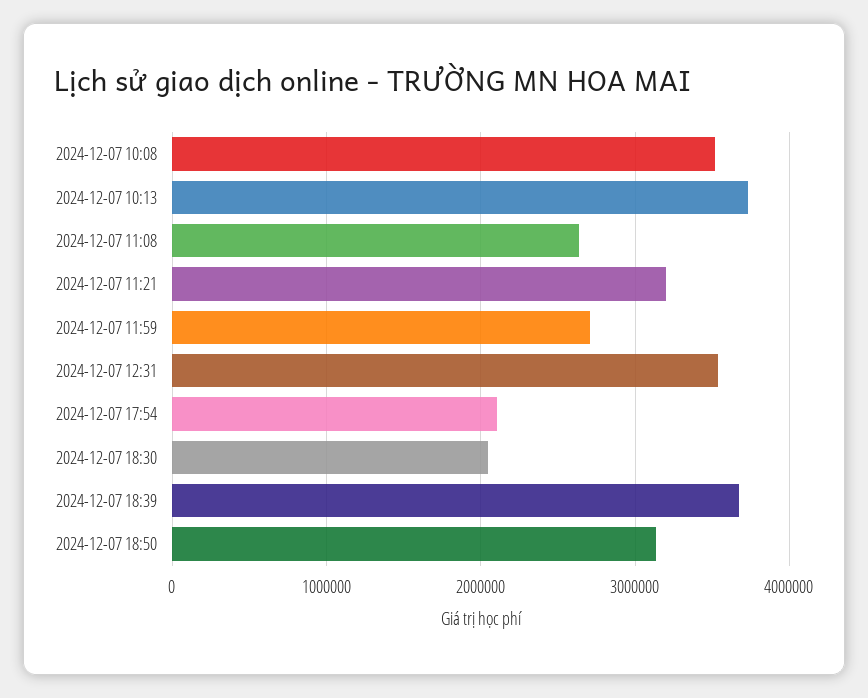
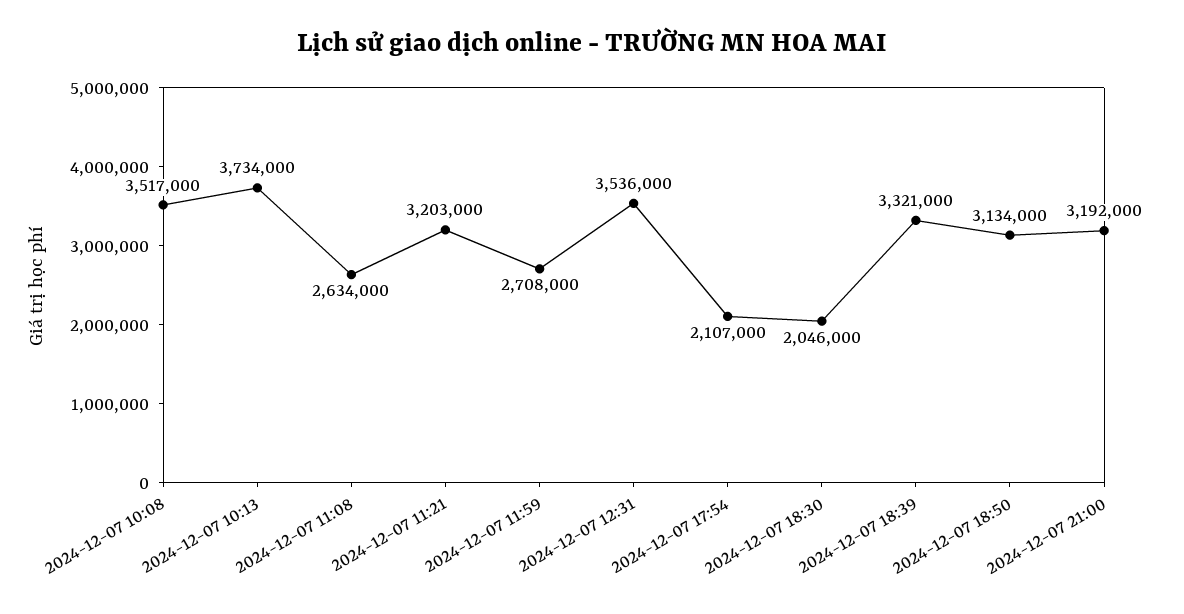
2024-12-07 18:39: 3700000 -> 3321000
2024-12-07 21:00: none -> 3192000

